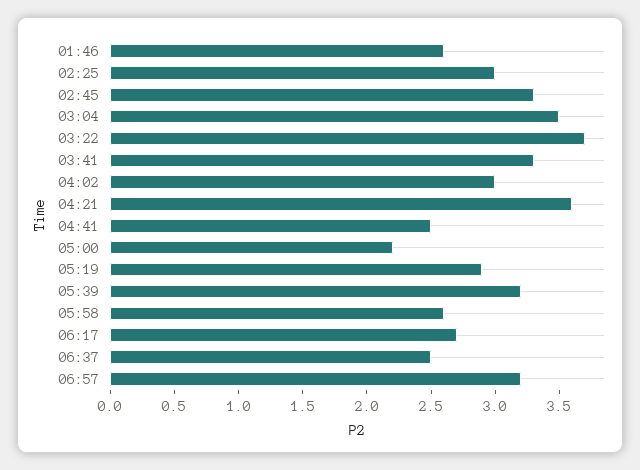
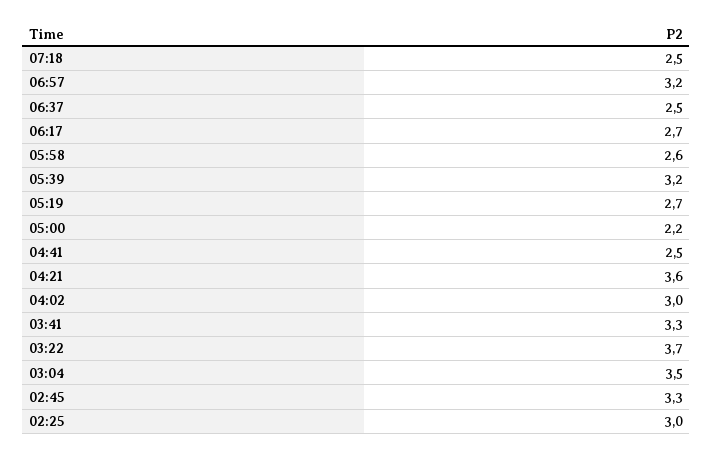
01:46: 2.6 -> none
05:19: 2.9 -> 2.7
07:18: none -> 2.5

